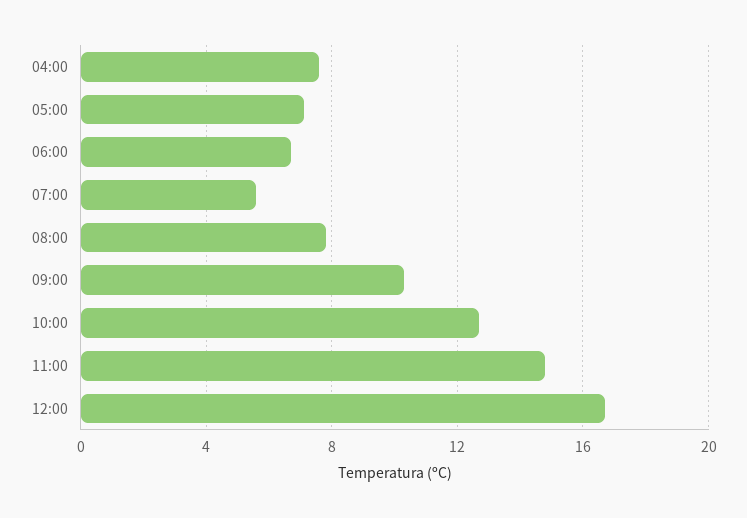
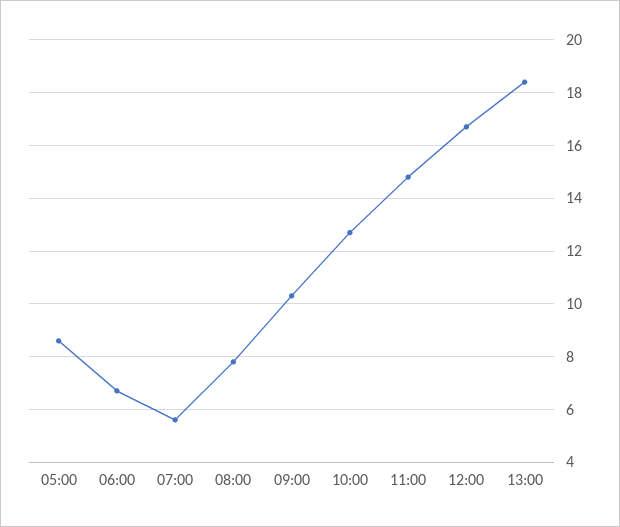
04:00: 7.5 -> none
05:00: 7 -> 8.5
13:00: none -> 18.5

